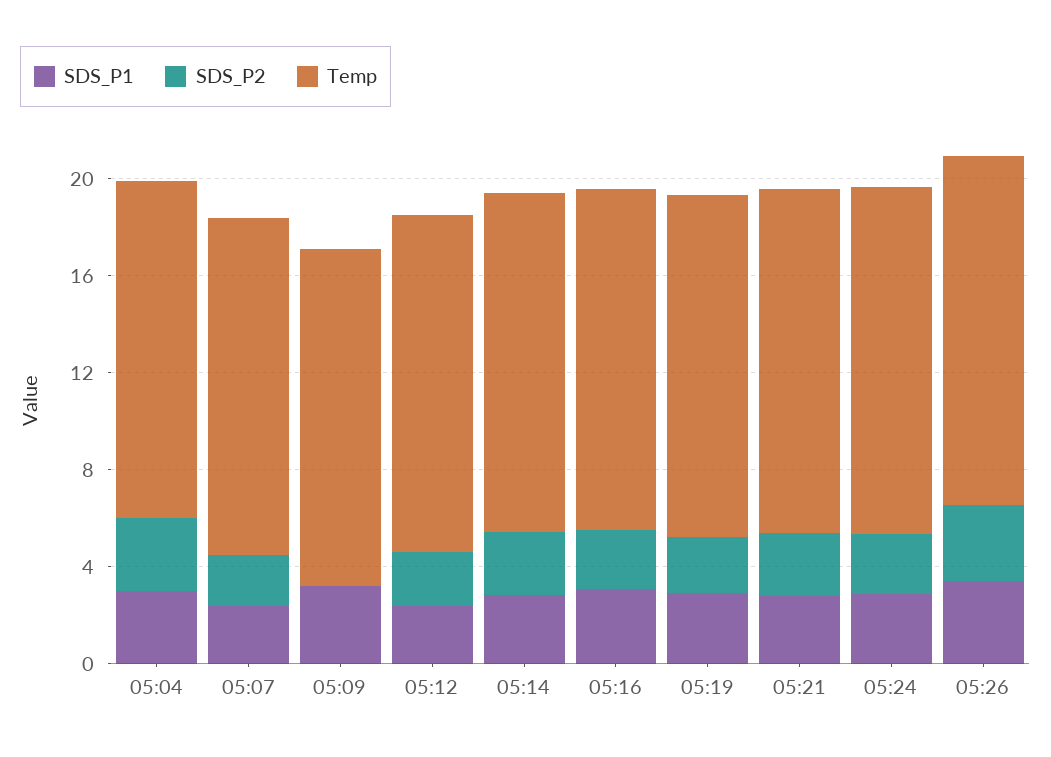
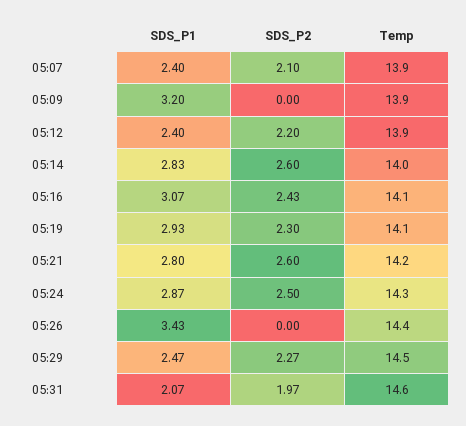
SDS_P1, 05:04: 3 -> none
SDS_P2, 05:04: 3 -> none
Temp, 05:04: 14 -> none
SDS_P2, 05:26: 3 -> 0
SDS_P1, 05:29: none -> 2.47
SDS_P2, 05:29: none -> 2.27
Temp, 05:29: none -> 14.5
SDS_P1, 05:31: none -> 2.07
SDS_P2, 05:31: none -> 1.97
Temp, 05:31: none -> 14.6

